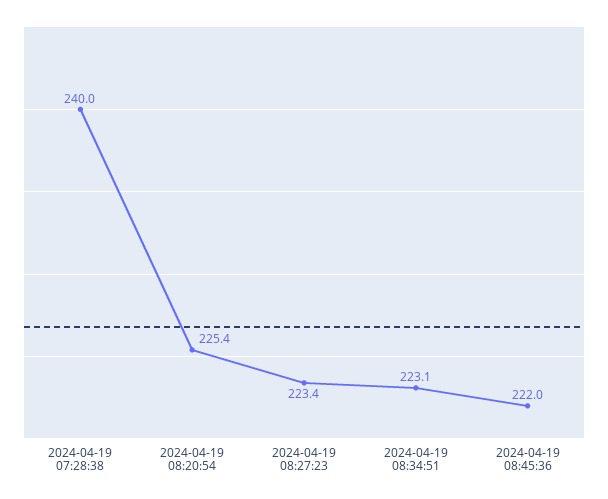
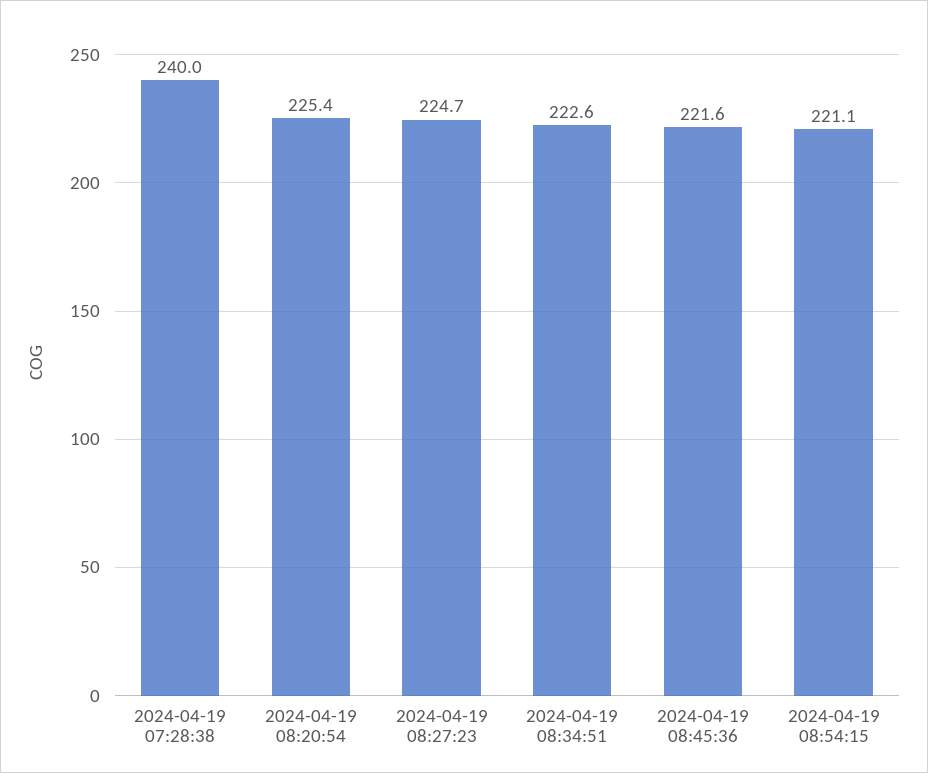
2024-04-19 08:27:23: 223.4 -> 224.7
2024-04-19 08:34:51: 223.1 -> 222.6
2024-04-19 08:45:36: 222 -> 221.6
2024-04-19 08:54:15: none -> 221.1

